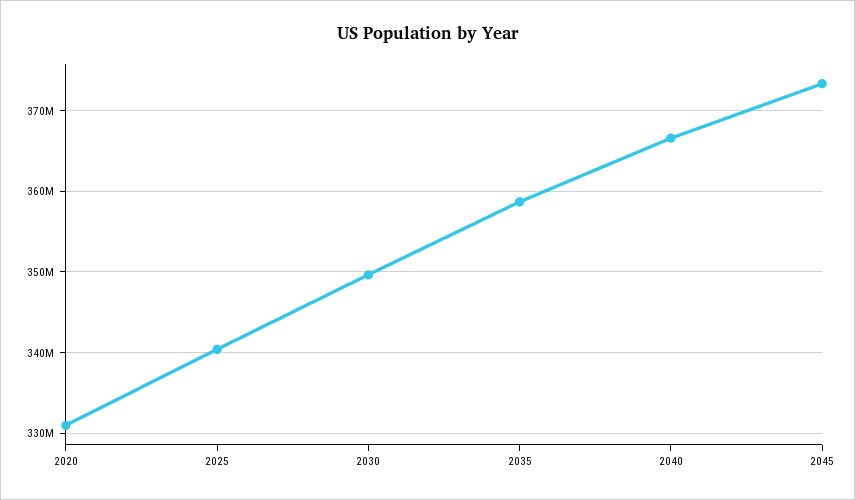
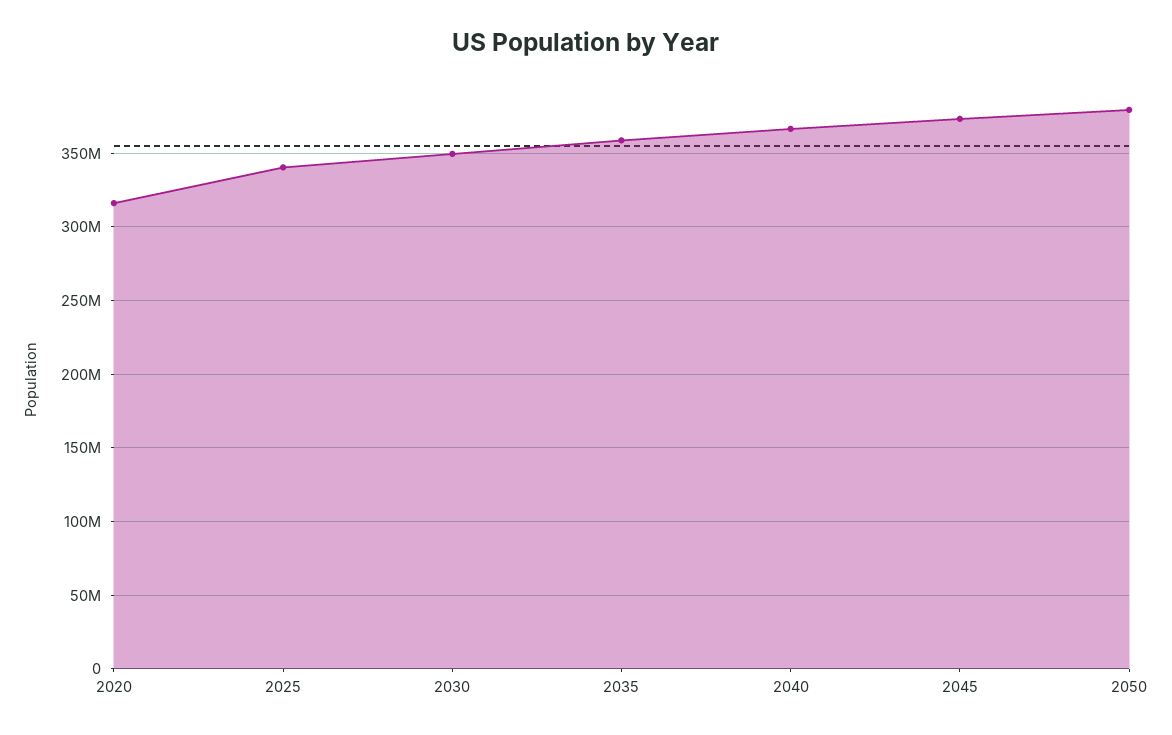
2020: 331000000 -> 315000000
2050: none -> 380000000

